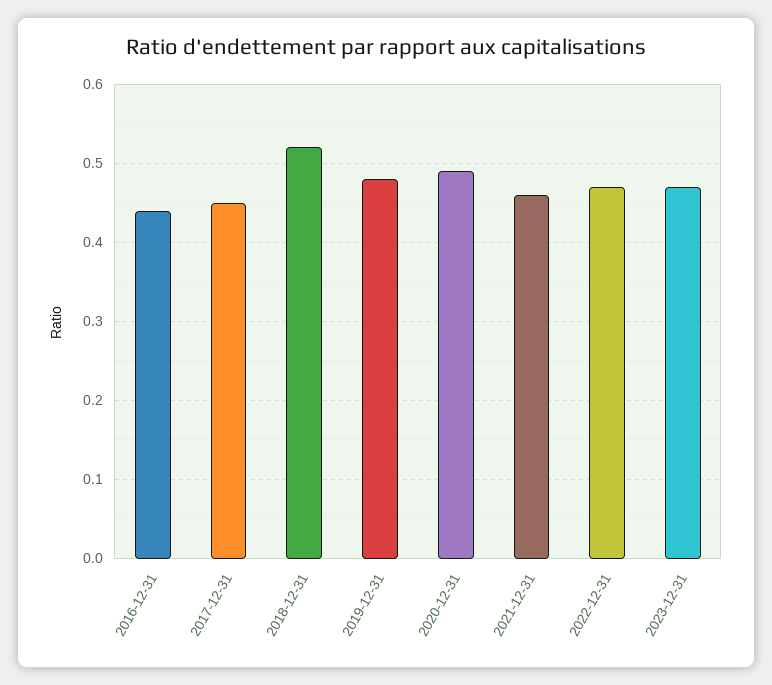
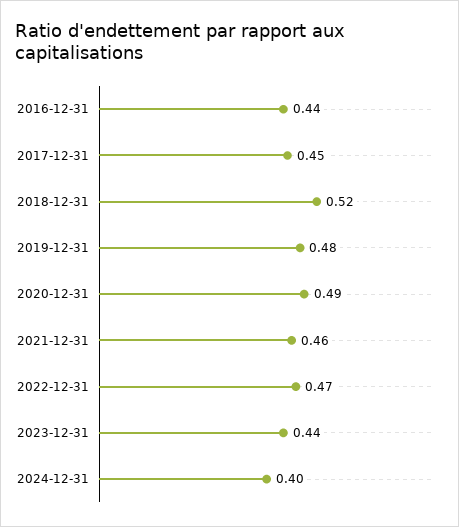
2023-12-31: 0.47 -> 0.44
2024-12-31: none -> 0.4

